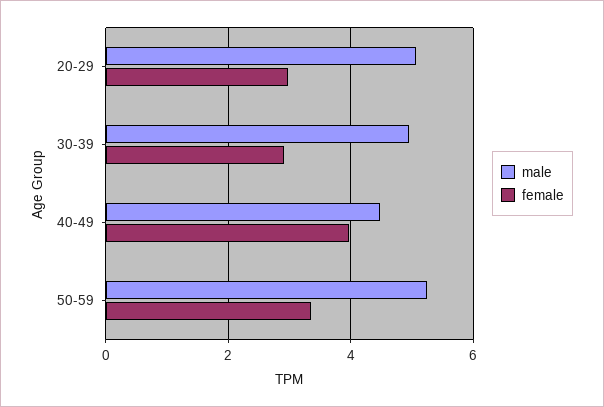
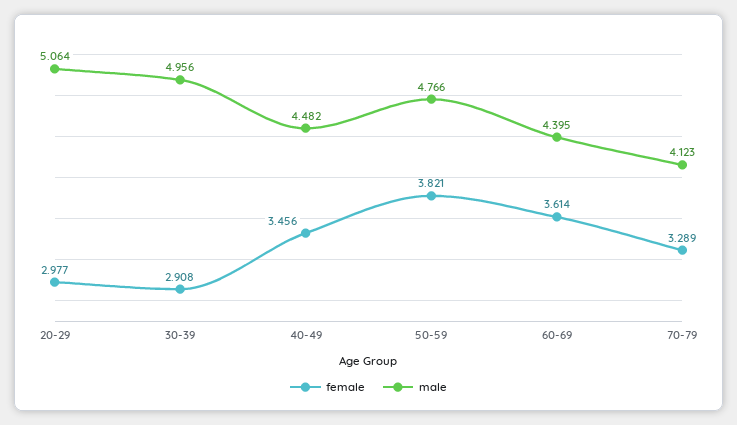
female, 40-49: 4 -> 3.456
male, 50-59: 5.2 -> 4.766
female, 50-59: 3.4 -> 3.821
female, 60-69: none -> 3.614
male, 60-69: none -> 4.395
female, 70-79: none -> 3.289
male, 70-79: none -> 4.123

